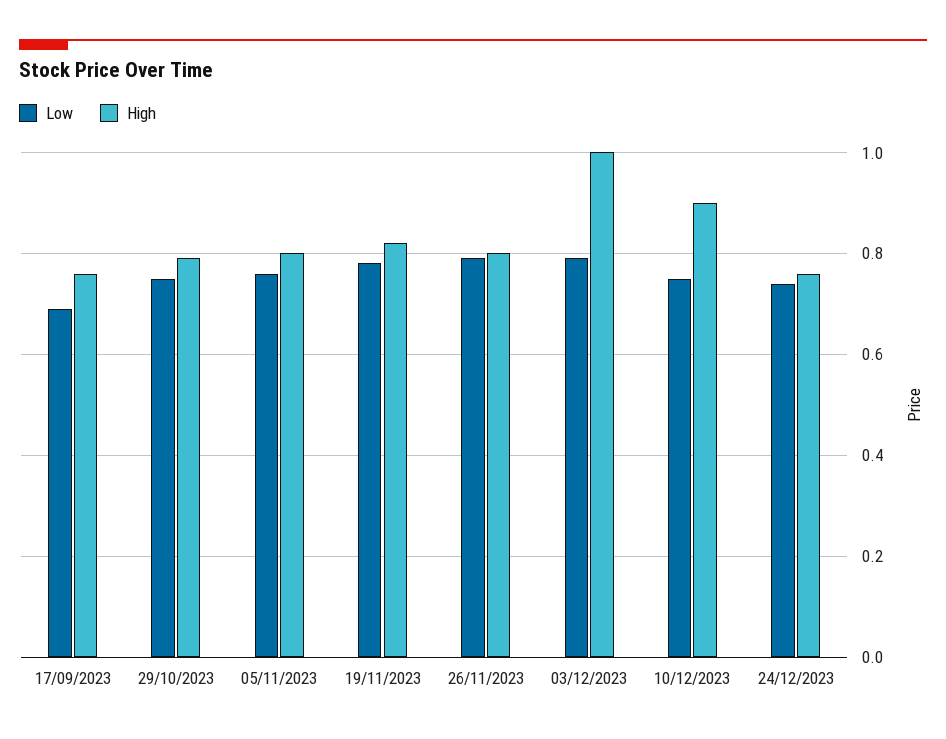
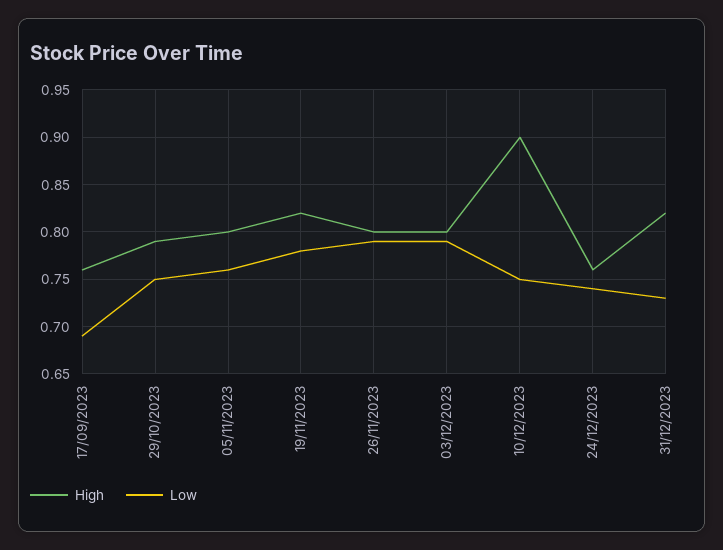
High, 03/12/2023: 1 -> 0.8
High, 31/12/2023: none -> 0.82
Low, 31/12/2023: none -> 0.73

